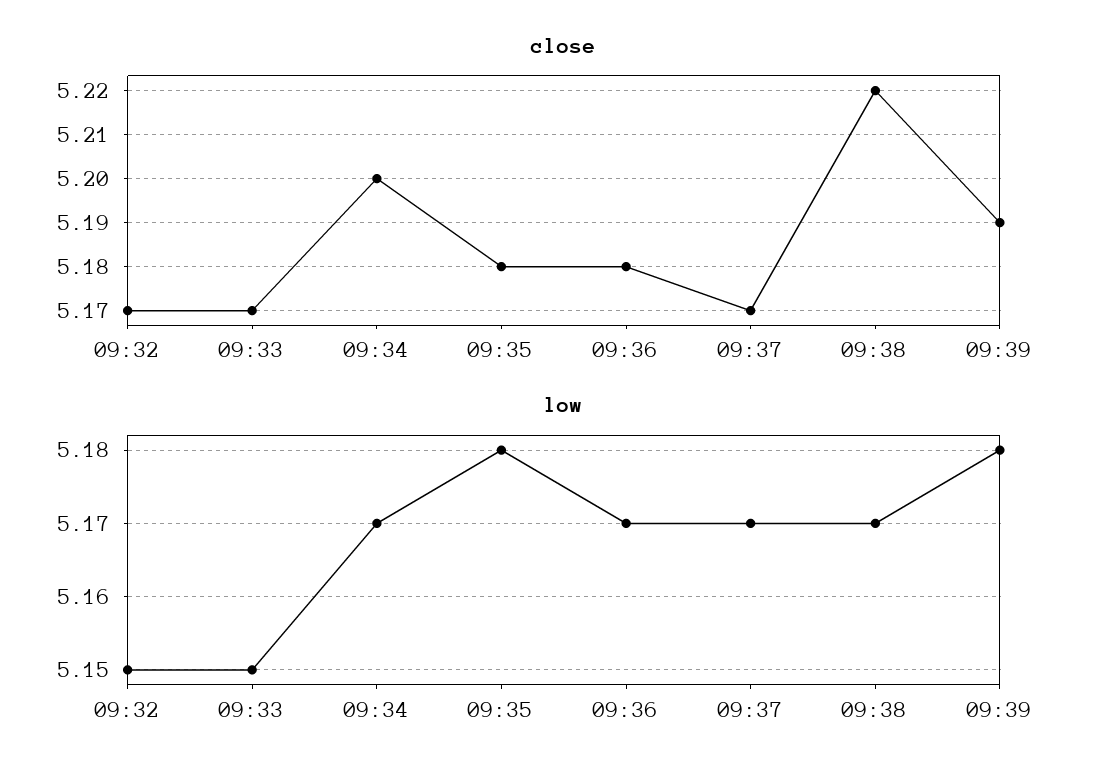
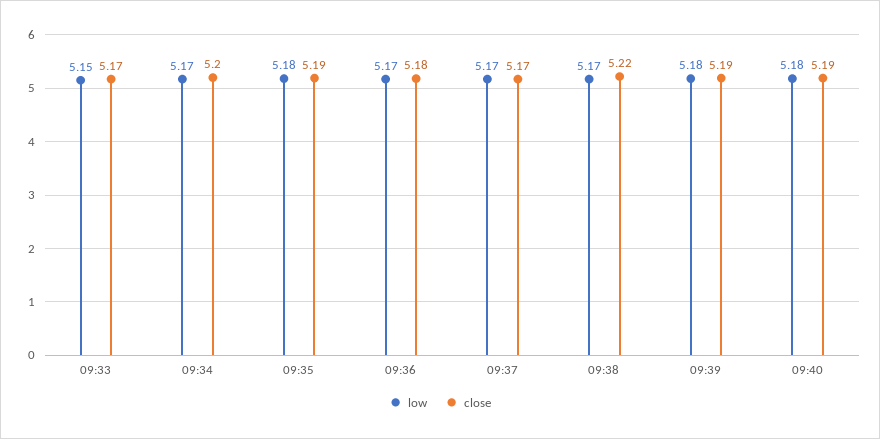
close, 09:32: 5.17 -> none
close, 09:35: 5.18 -> 5.19
low, 09:32: 5.15 -> none
low, 09:40: none -> 5.18
close, 09:40: none -> 5.19

